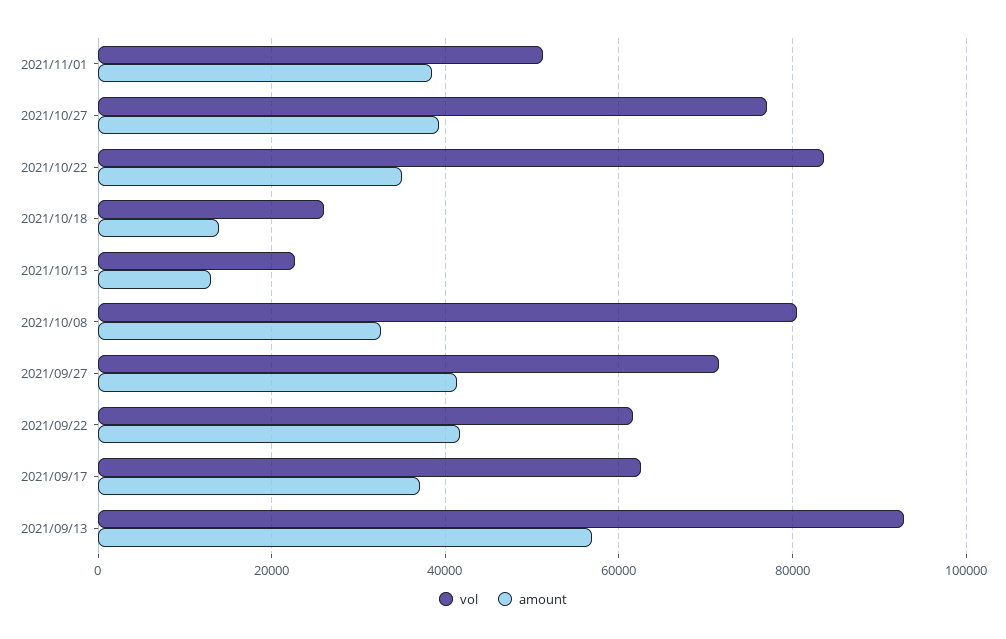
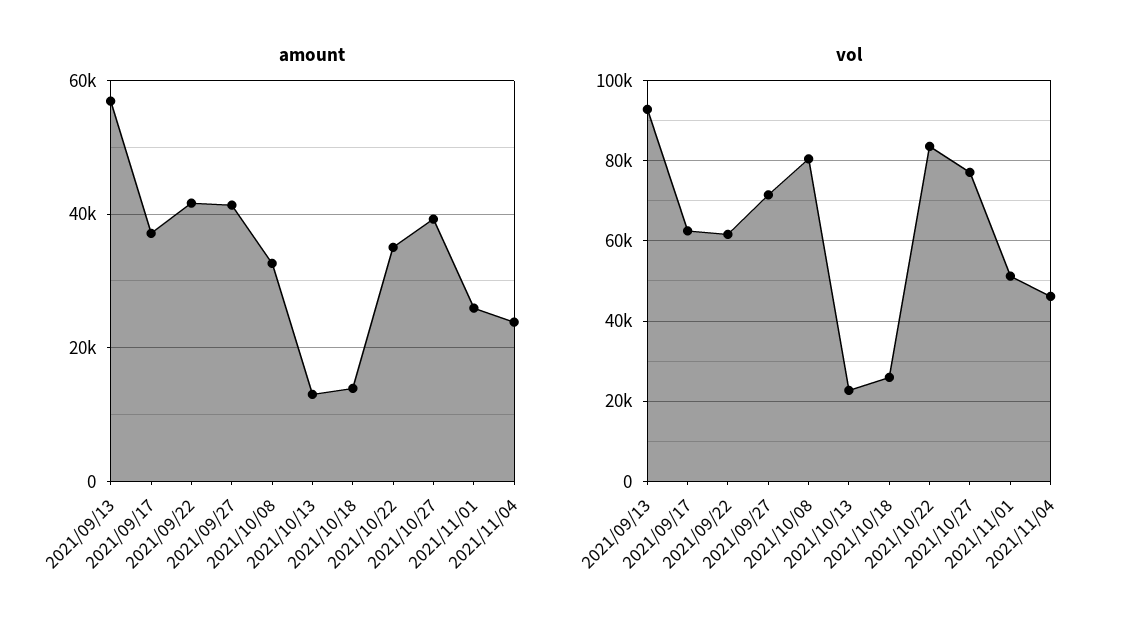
amount, 2021/11/01: 38000 -> 26000
amount, 2021/11/04: none -> 24000
vol, 2021/11/04: none -> 46000

